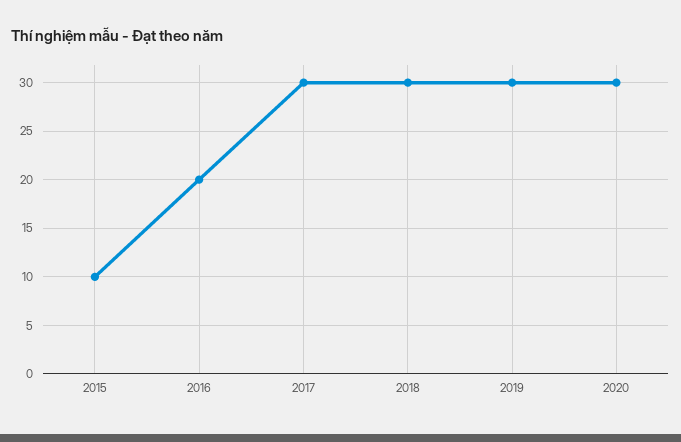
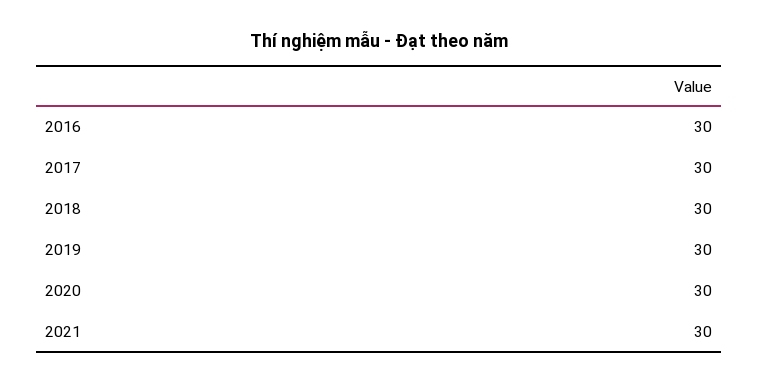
2015: 10 -> none
2016: 20 -> 30
2021: none -> 30

